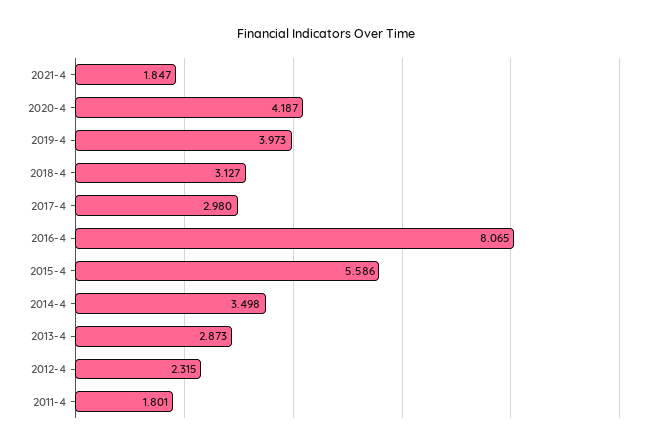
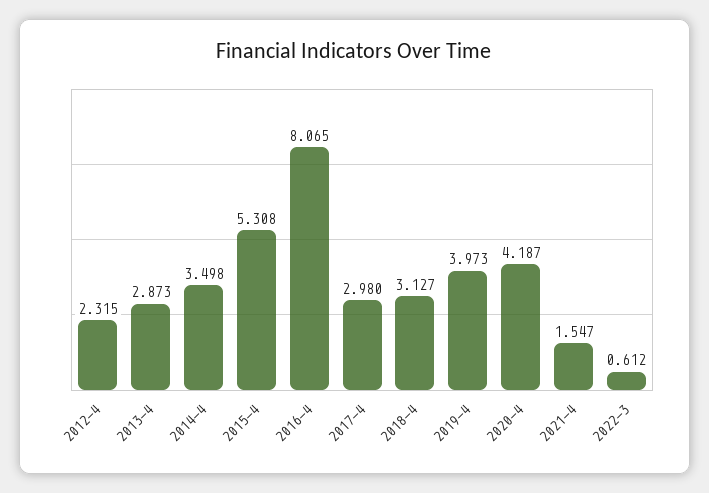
2021-4: 1.847 -> 1.547
2015-4: 5.586 -> 5.308
2011-4: 1.801 -> none
2022-3: none -> 0.612

